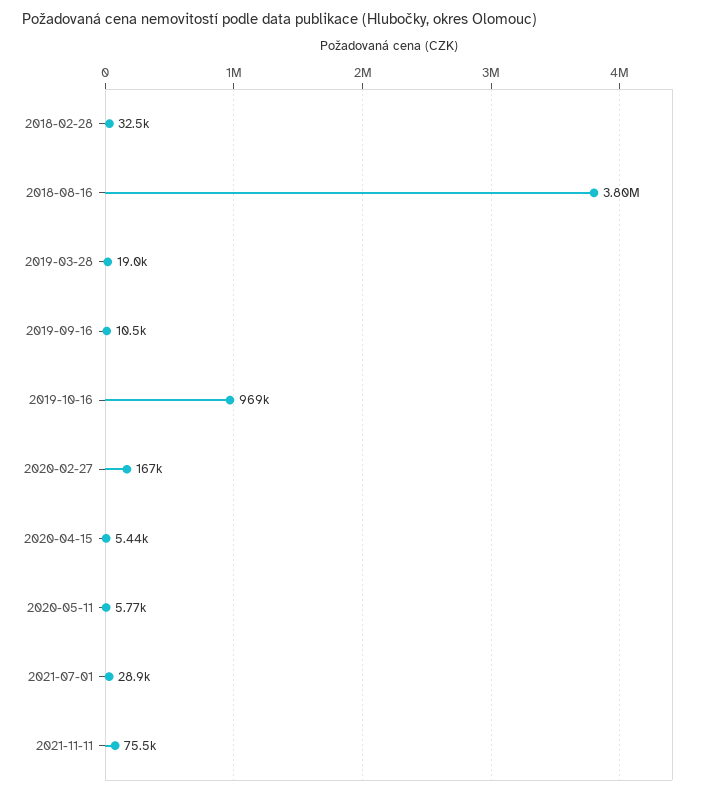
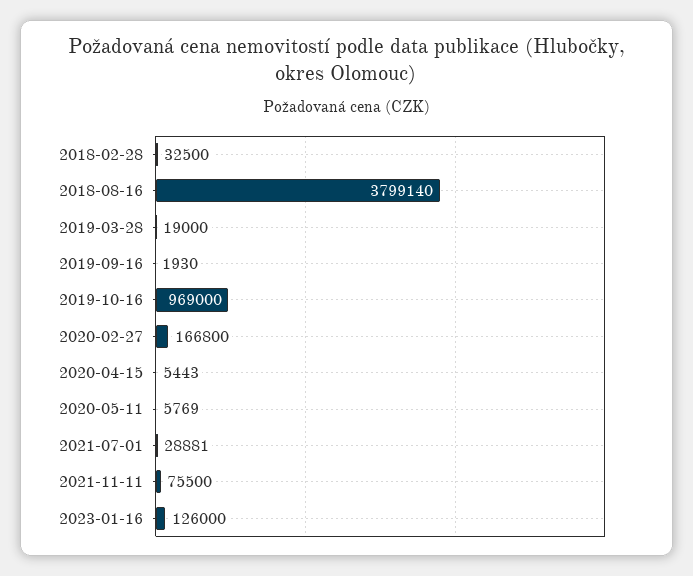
2019-09-16: 10500 -> 1930
2023-01-16: none -> 126000

